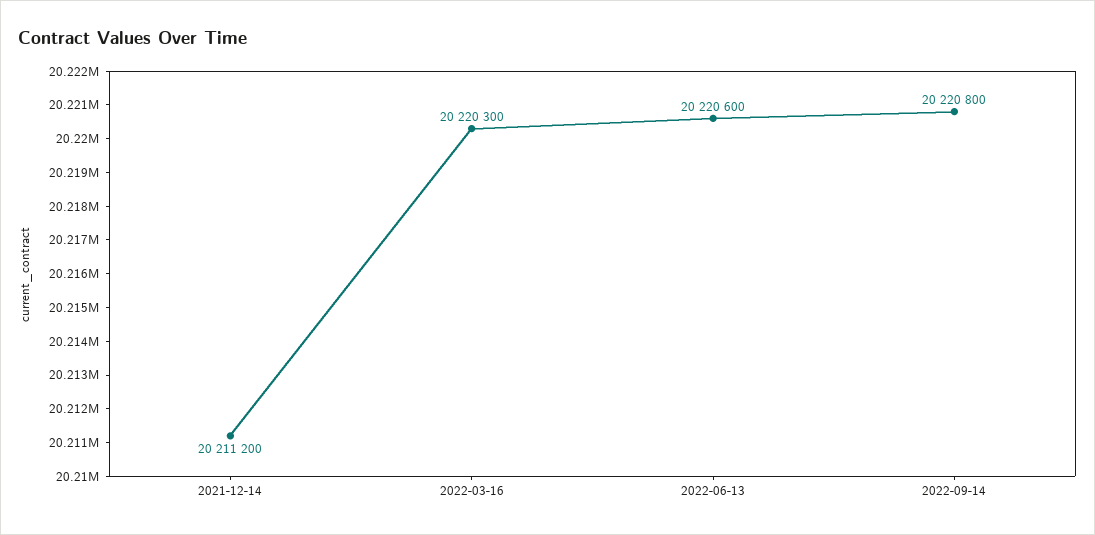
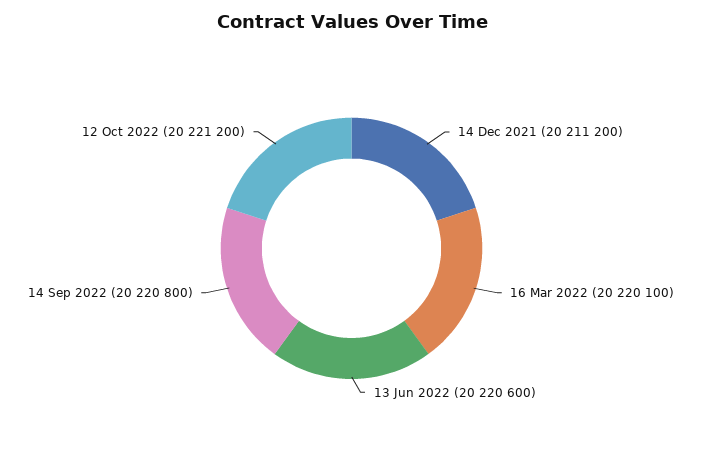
2022-03-16: 20220300 -> 20220100
12 Oct 2022: none -> 20221200

